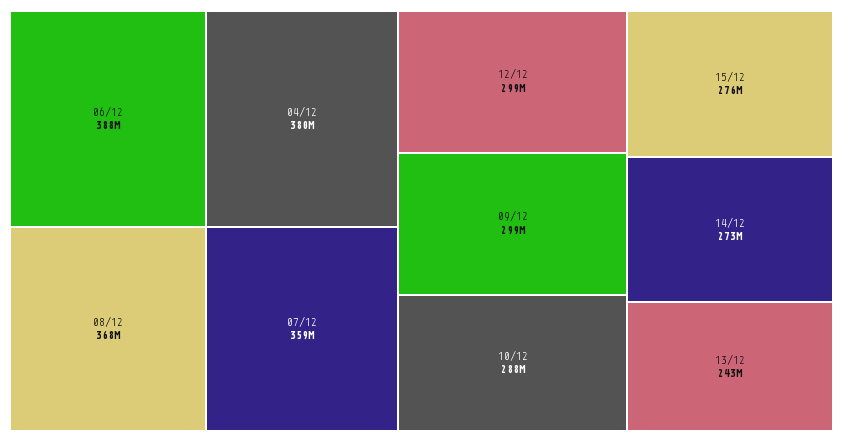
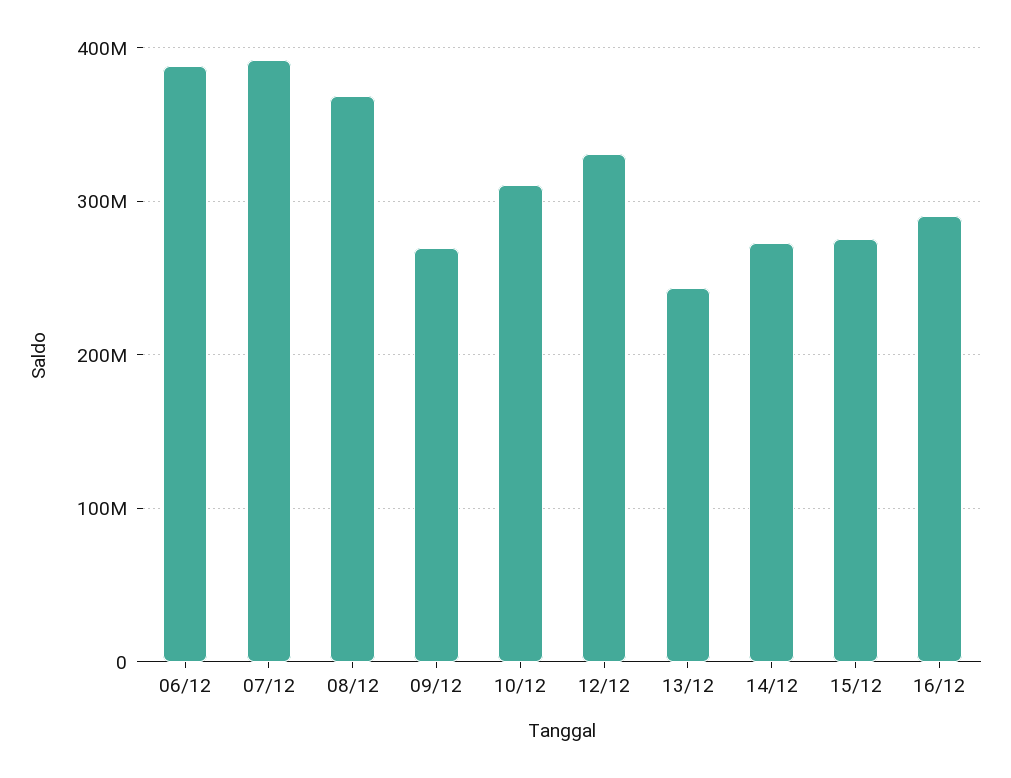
04/12: 380000000 -> none
07/12: 359000000 -> 390000000
12/12: 299000000 -> 330000000
09/12: 299000000 -> 270000000
10/12: 288000000 -> 310000000
16/12: none -> 290000000

